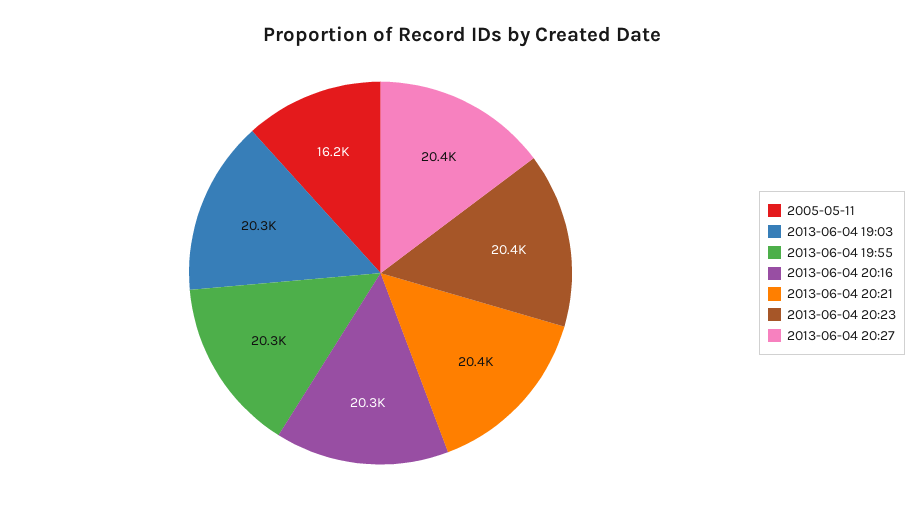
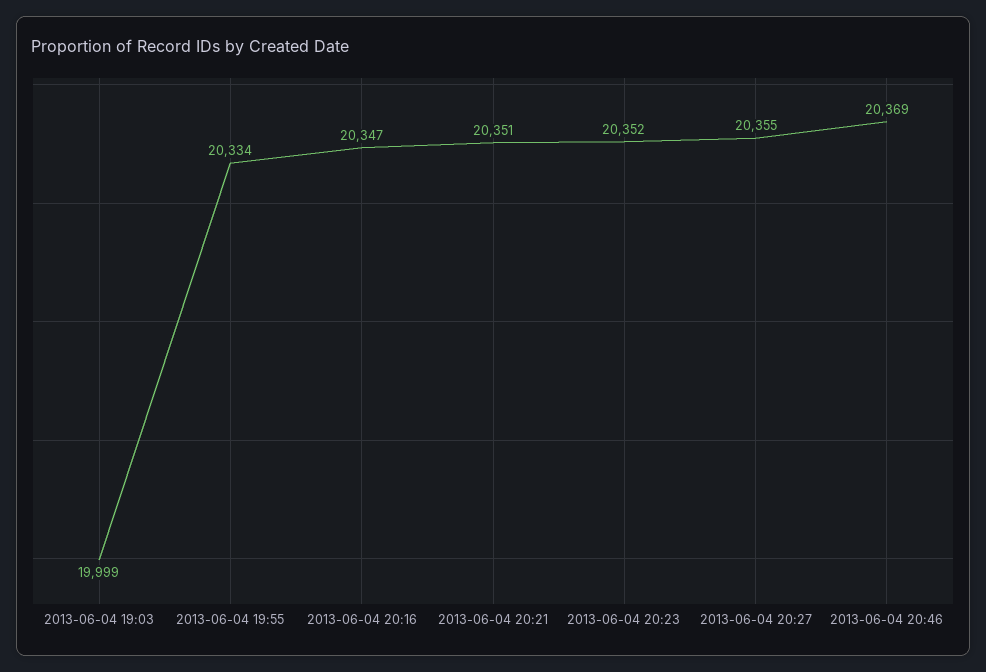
2005-05-11: 16200 -> none
2013-06-04 19:03: 20300 -> 19999
2013-06-04 20:46: none -> 20369

